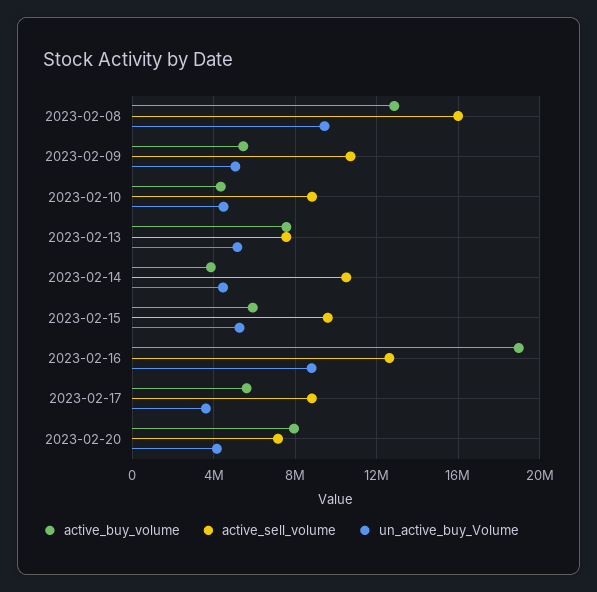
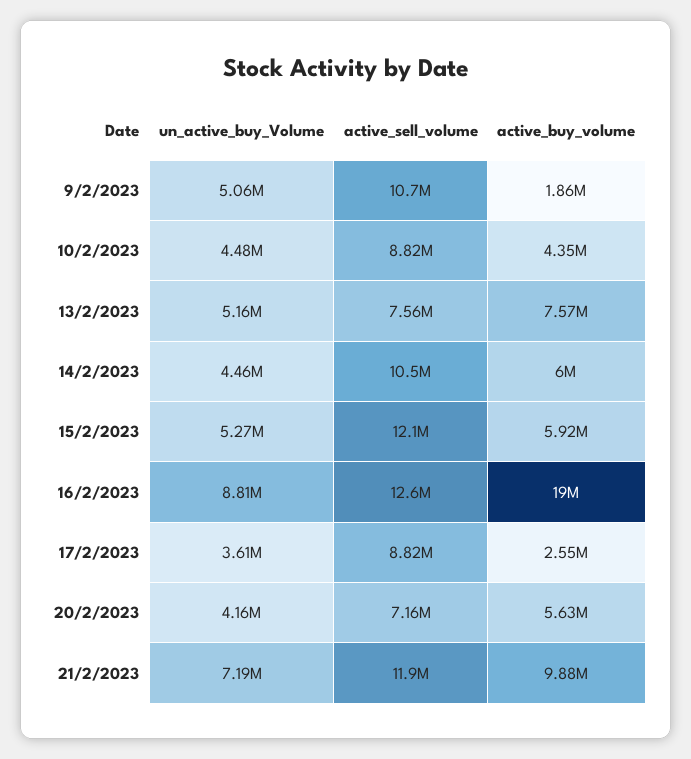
active_buy_volume, 2023-02-08: 13000000 -> none
active_sell_volume, 2023-02-08: 16000000 -> none
un_active_buy_Volume, 2023-02-08: 9500000 -> none
active_buy_volume, 2023-02-09: 5500000 -> 1860000
active_buy_volume, 2023-02-14: 4000000 -> 6000000
active_sell_volume, 2023-02-15: 9500000 -> 12100000
active_buy_volume, 2023-02-17: 5500000 -> 2550000
active_buy_volume, 2023-02-20: 8000000 -> 5630000
un_active_buy_Volume, 21/2/2023: none -> 7190000
active_sell_volume, 21/2/2023: none -> 11900000
active_buy_volume, 21/2/2023: none -> 9880000

